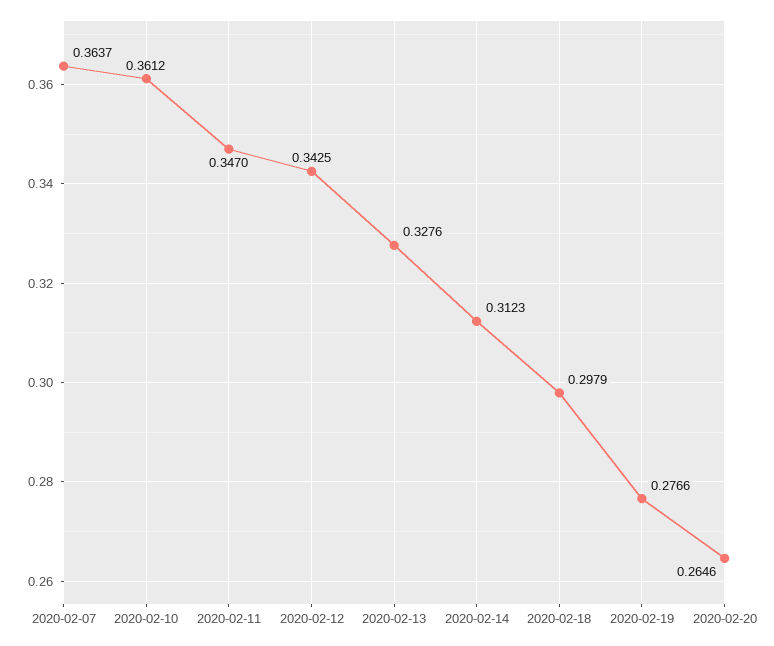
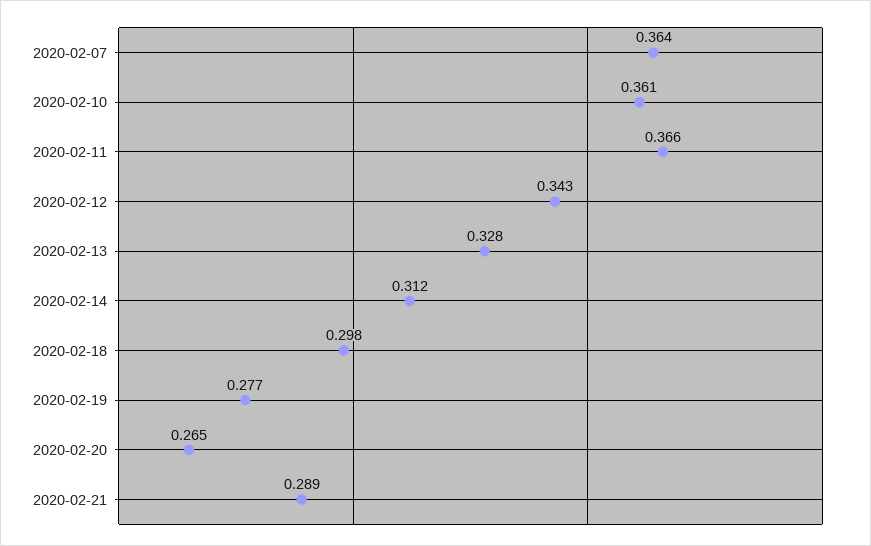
2020-02-11: 0.347 -> 0.366
2020-02-21: none -> 0.289

